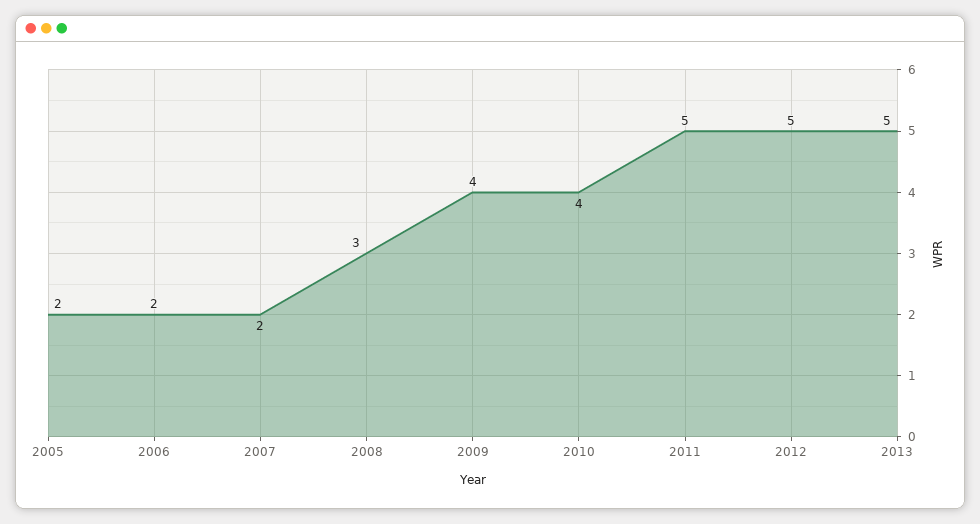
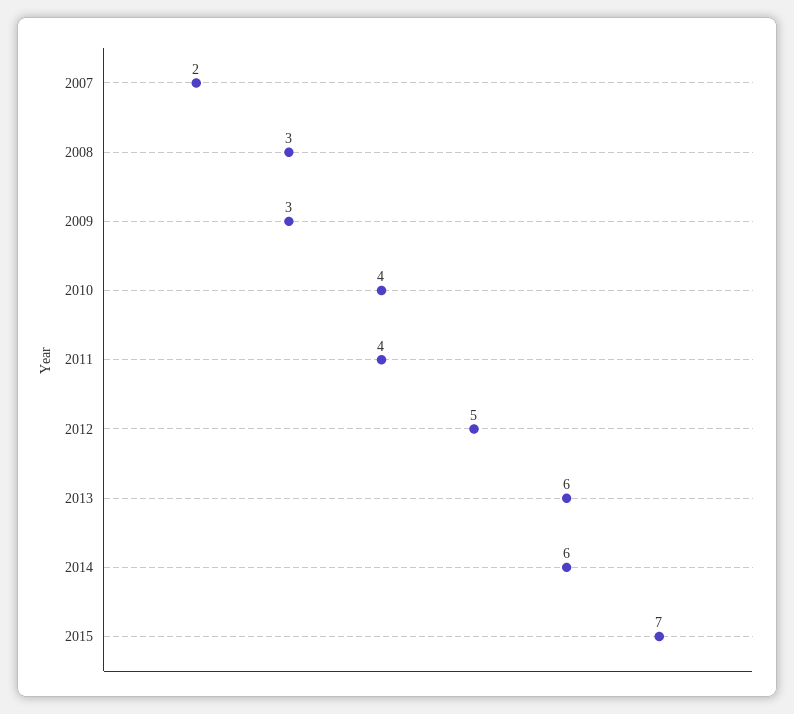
2005: 2 -> none
2006: 2 -> none
2009: 4 -> 3
2011: 5 -> 4
2013: 5 -> 6
2014: none -> 6
2015: none -> 7

